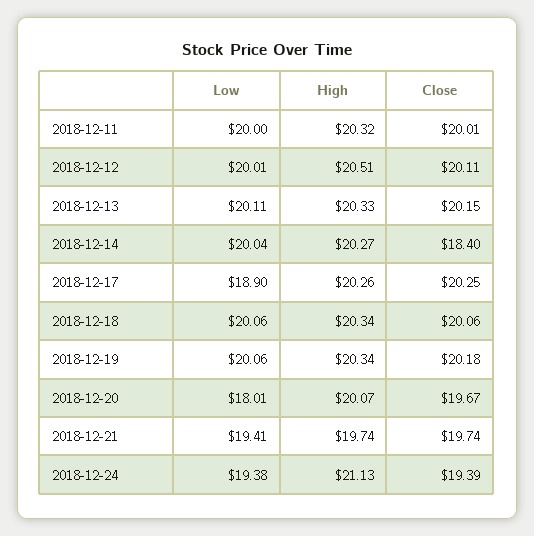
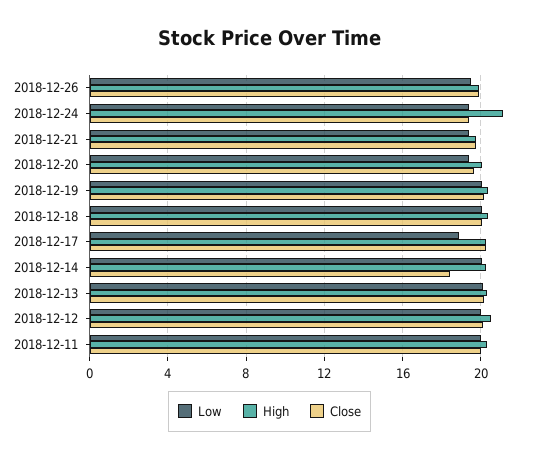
Low, 2018-12-20: 18.01 -> 19.5
Low, 2018-12-26: none -> 19.5
High, 2018-12-26: none -> 20
Close, 2018-12-26: none -> 20

